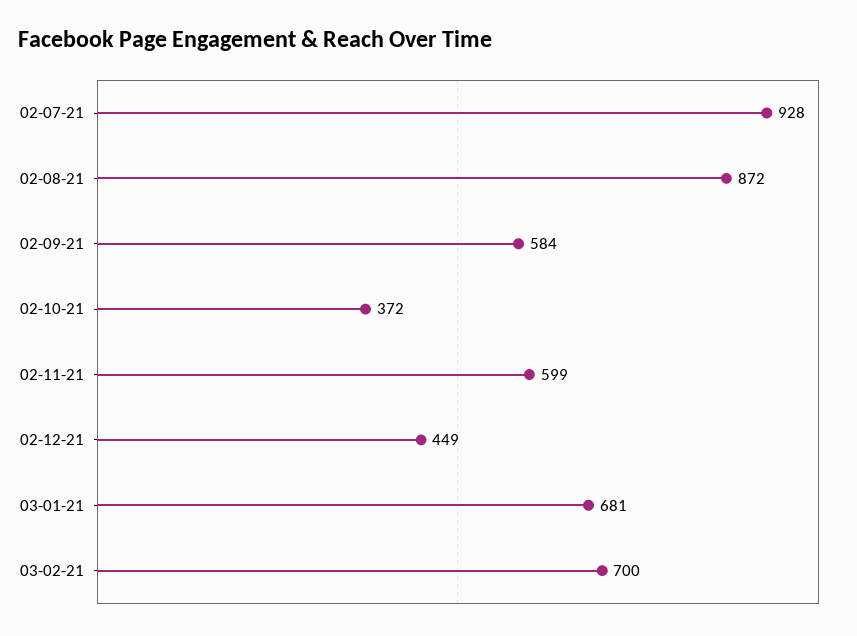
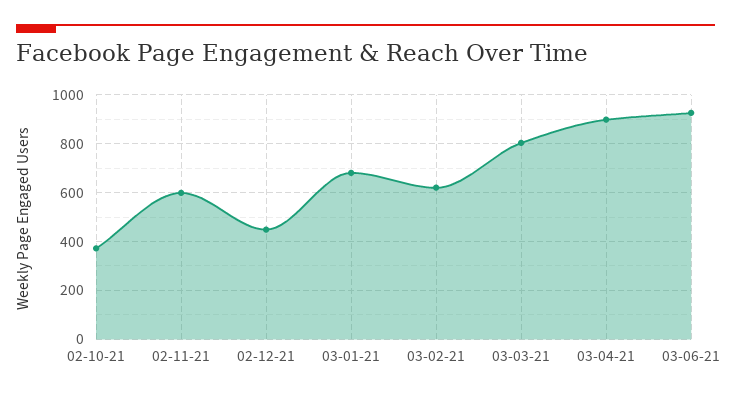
02-07-21: 928 -> none
02-08-21: 872 -> none
02-09-21: 584 -> none
03-02-21: 700 -> 625
03-03-21: none -> 800
03-04-21: none -> 900
03-06-21: none -> 925

